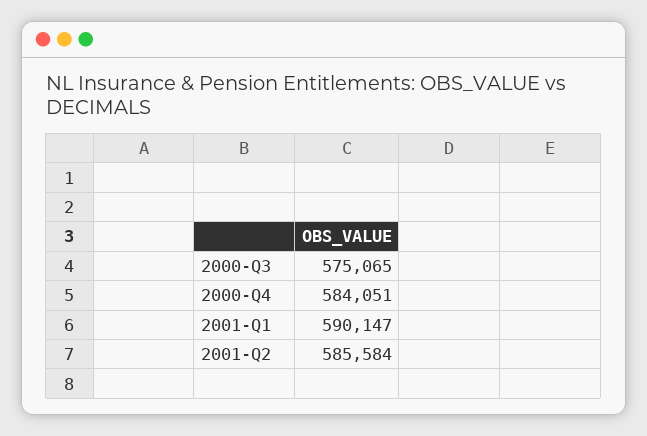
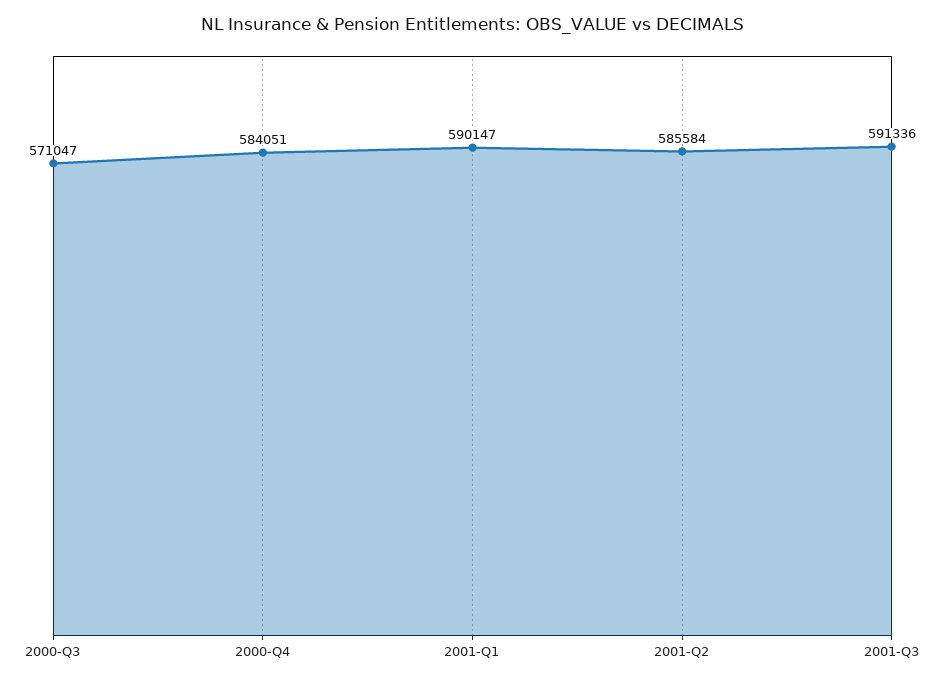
2000-Q3: 575065 -> 571047
2001-Q3: none -> 591336

